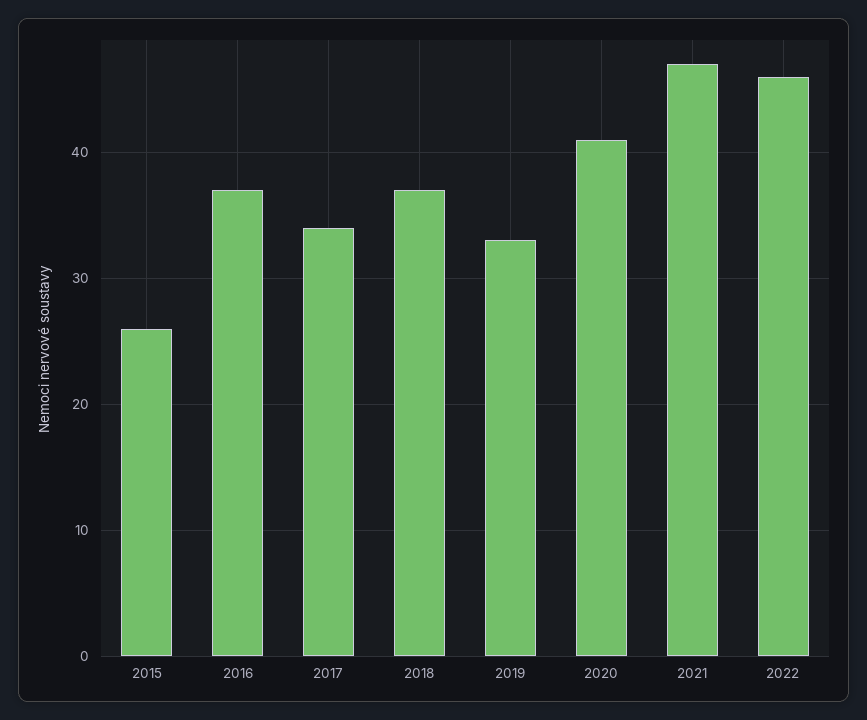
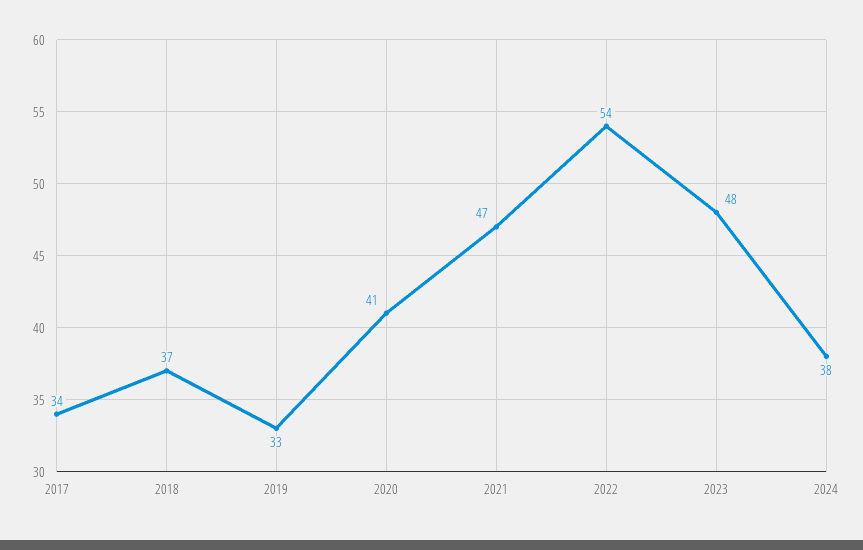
2015: 26 -> none
2016: 37 -> none
2022: 46 -> 54
2023: none -> 48
2024: none -> 38

